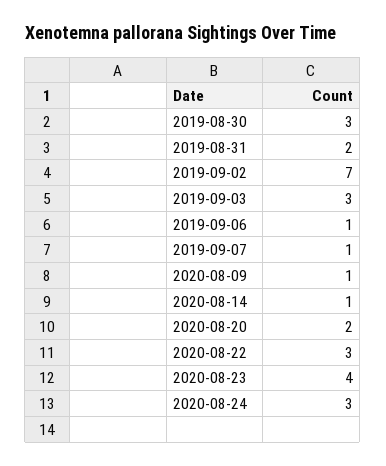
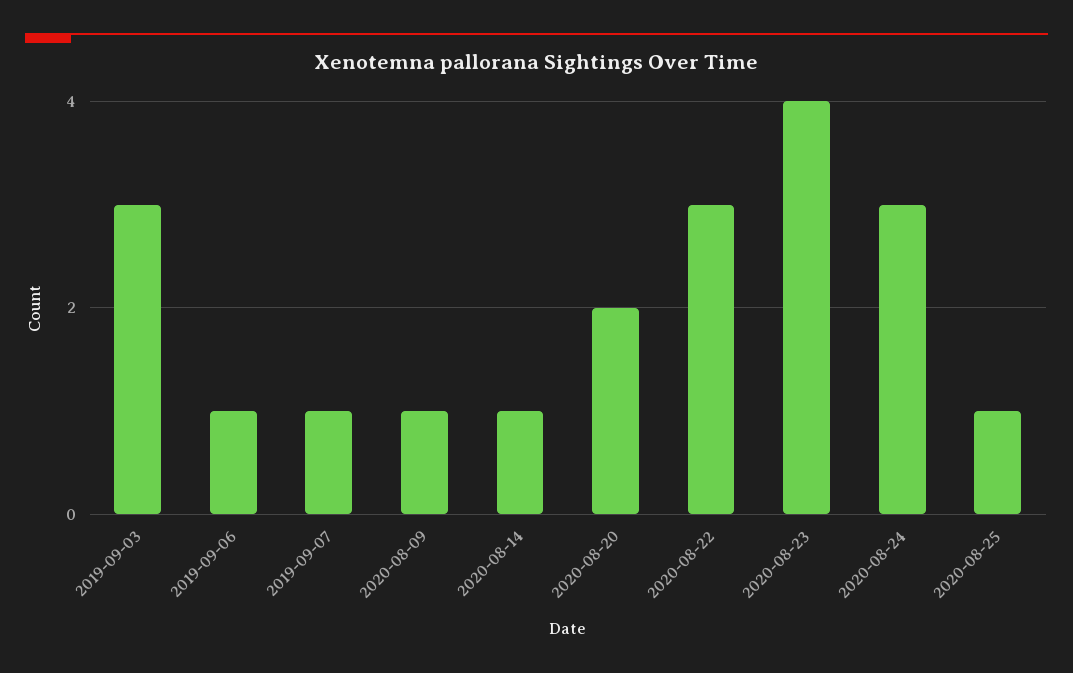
2019-08-30: 3 -> none
2019-08-31: 2 -> none
2019-09-02: 7 -> none
2020-08-25: none -> 1

